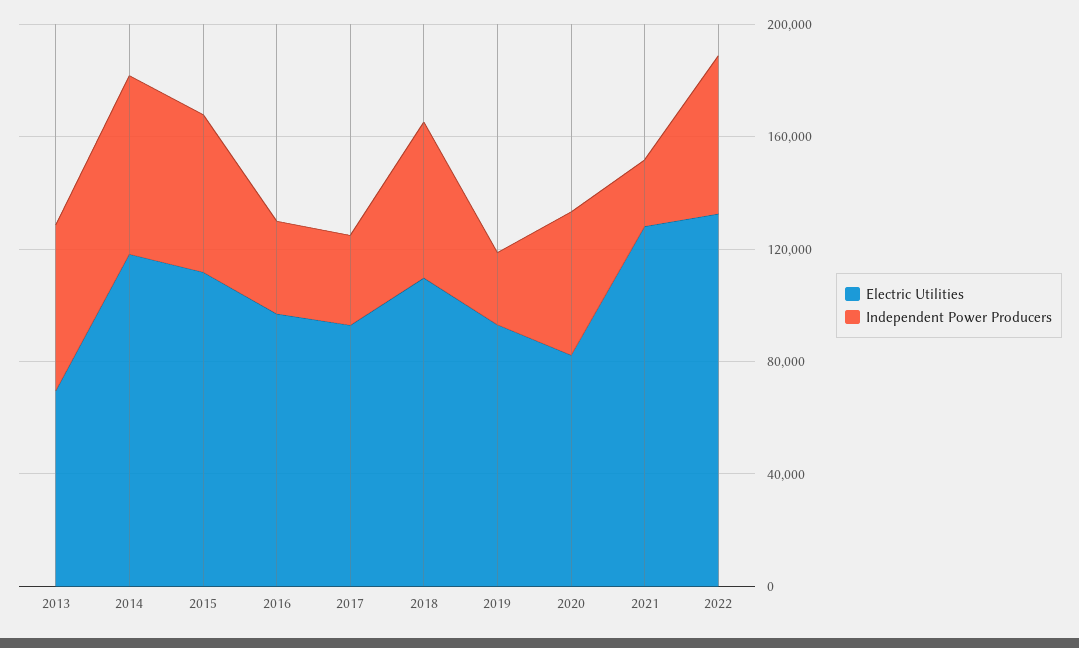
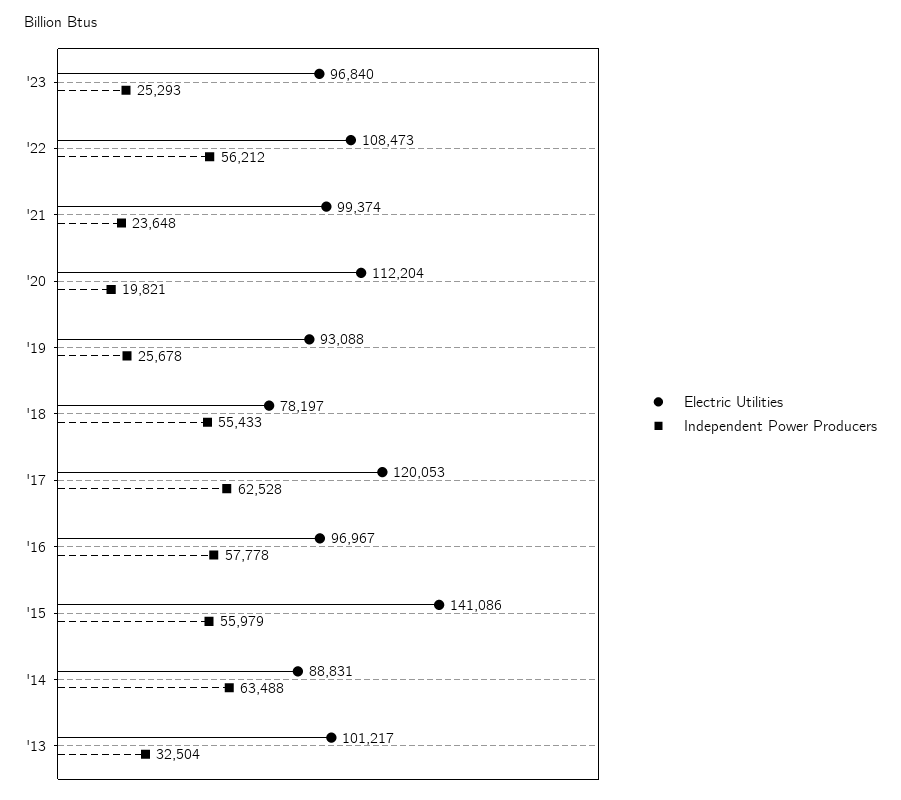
Electric Utilities, 2013: 70000 -> 101217
Independent Power Producers, 2013: 60000 -> 32504
Electric Utilities, 2014: 120000 -> 88831
Electric Utilities, 2015: 110000 -> 141086
Independent Power Producers, 2016: 30000 -> 57778
Electric Utilities, 2017: 90000 -> 120053
Independent Power Producers, 2017: 30000 -> 62528
Electric Utilities, 2018: 110000 -> 78197
Electric Utilities, 2020: 80000 -> 112204
Independent Power Producers, 2020: 50000 -> 19821
Electric Utilities, 2021: 130000 -> 99374
Electric Utilities, 2022: 130000 -> 108473
Electric Utilities, '23: none -> 96840
Independent Power Producers, '23: none -> 25293

